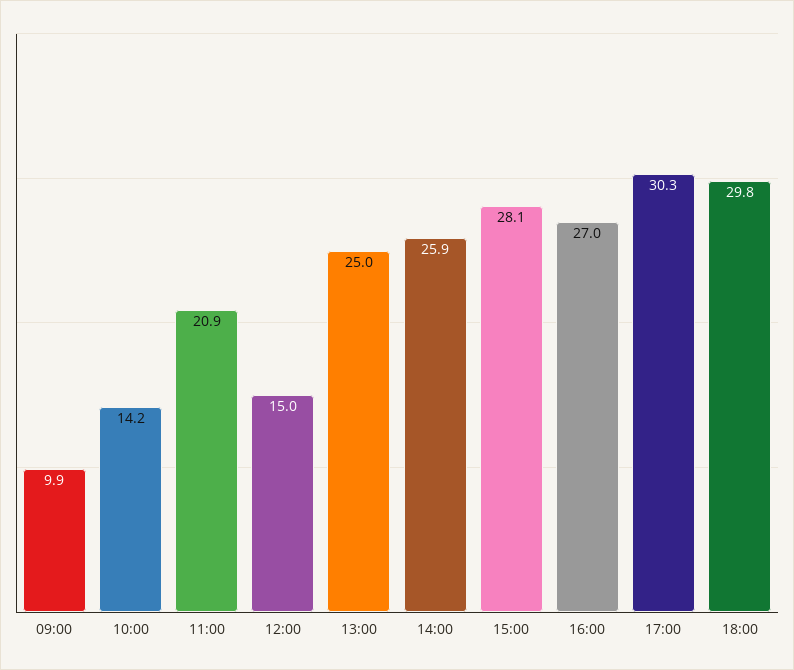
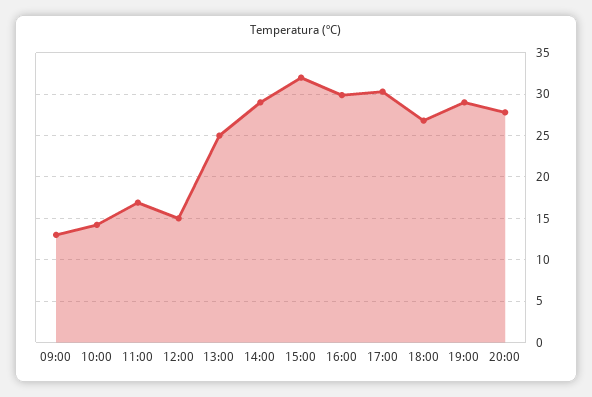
09:00: 9.9 -> 13
11:00: 20.9 -> 17
14:00: 25.9 -> 29
15:00: 28.1 -> 32
16:00: 27 -> 30
18:00: 29.8 -> 27
19:00: none -> 29
20:00: none -> 28

